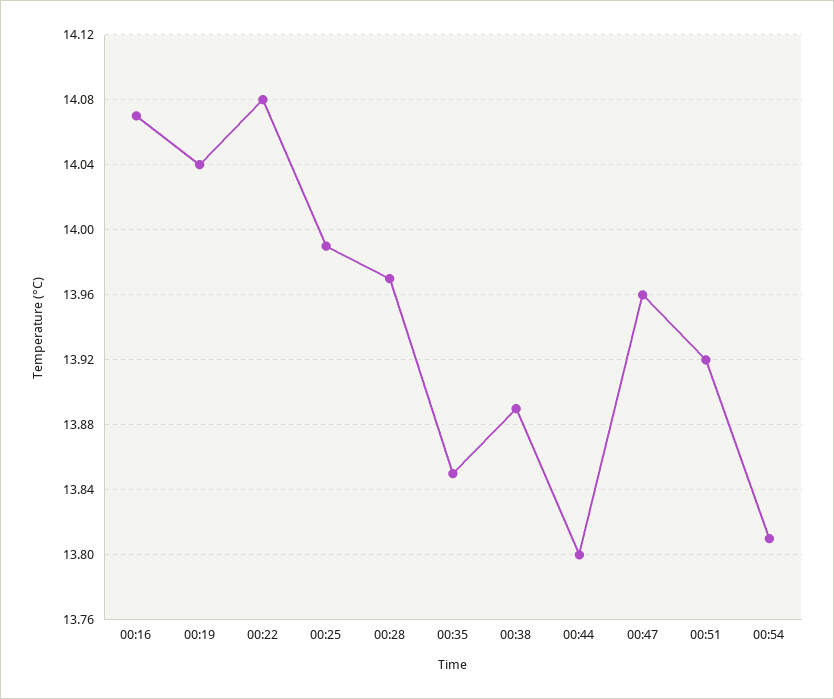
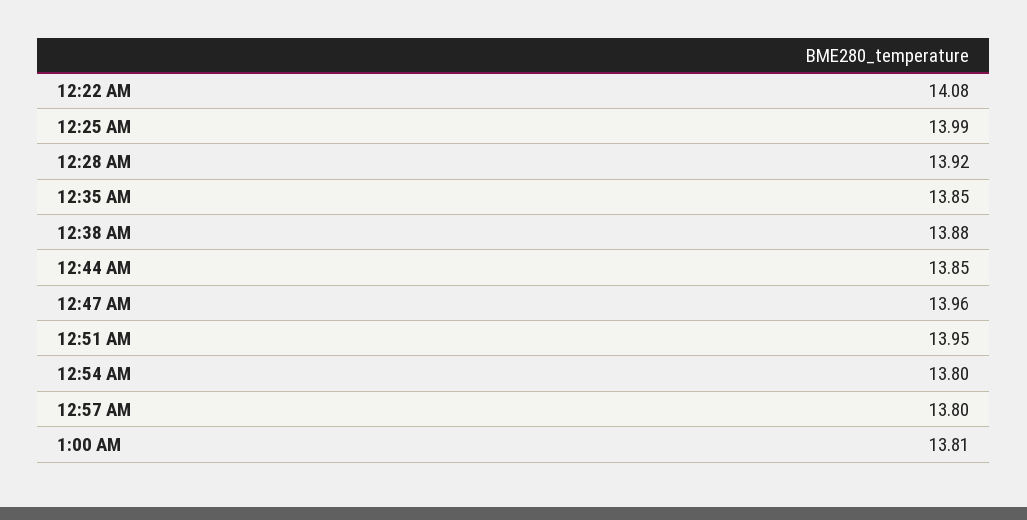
00:16: 14.07 -> none
00:19: 14.04 -> none
00:28: 13.97 -> 13.92
00:38: 13.89 -> 13.88
00:44: 13.8 -> 13.85
00:51: 13.92 -> 13.95
00:54: 13.81 -> 13.8
12:57 AM: none -> 13.8
1:00 AM: none -> 13.81

